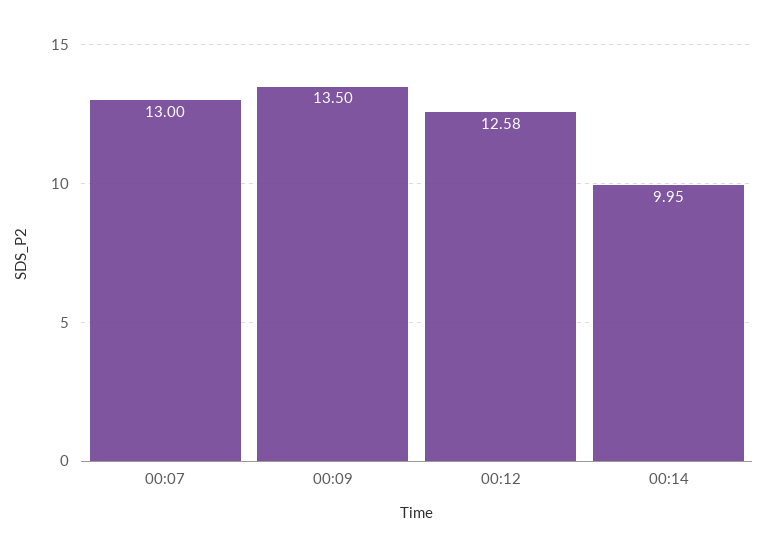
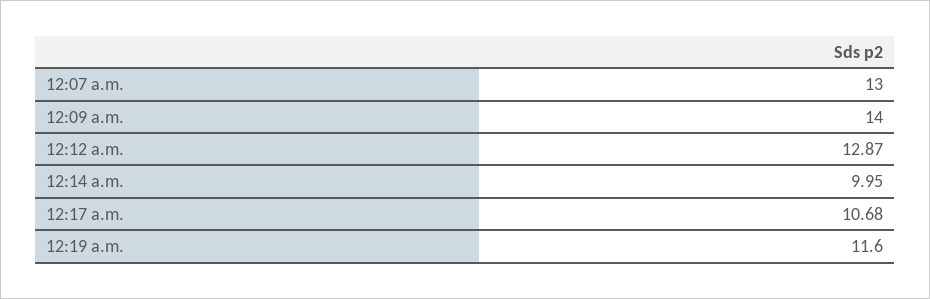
00:09: 13.5 -> 14
00:12: 12.58 -> 12.87
12:17 a.m.: none -> 10.68
12:19 a.m.: none -> 11.6

